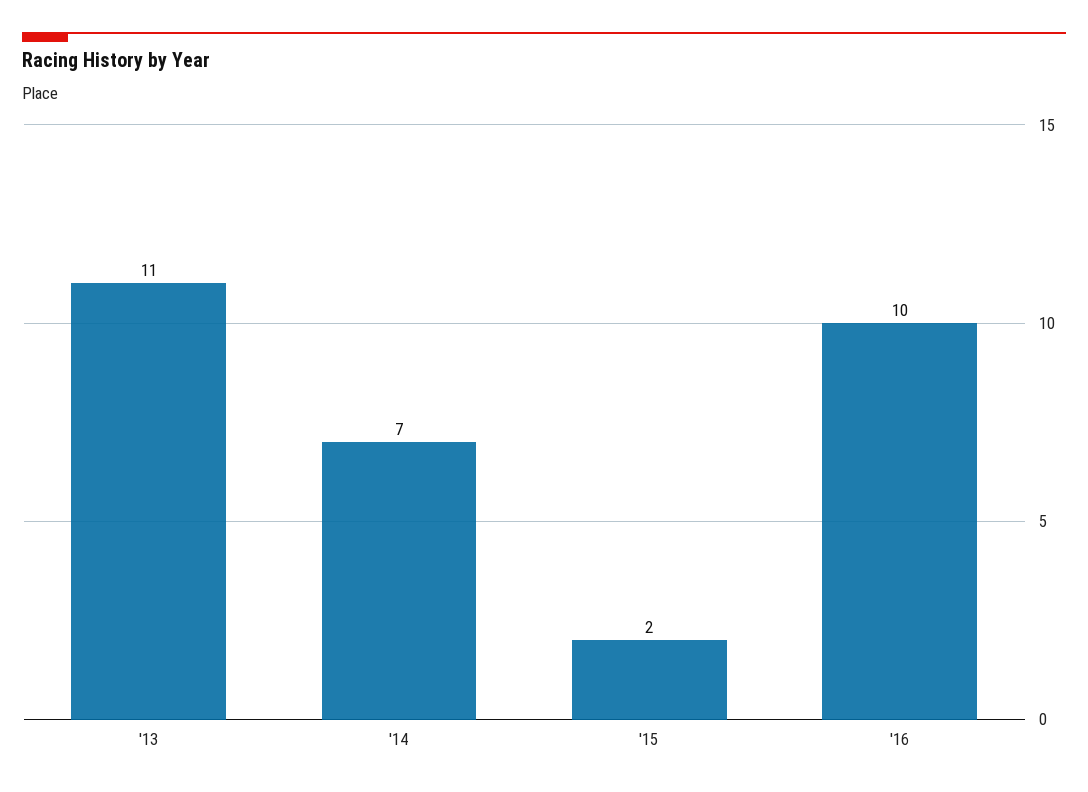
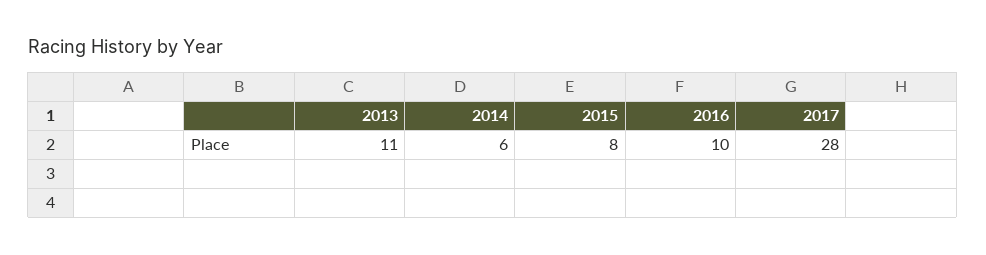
'14: 7 -> 6
'15: 2 -> 8
2017: none -> 28

